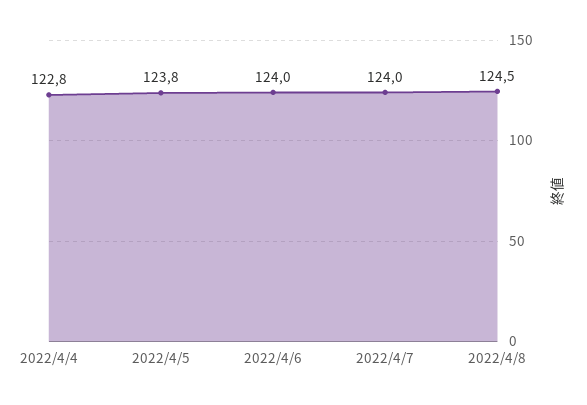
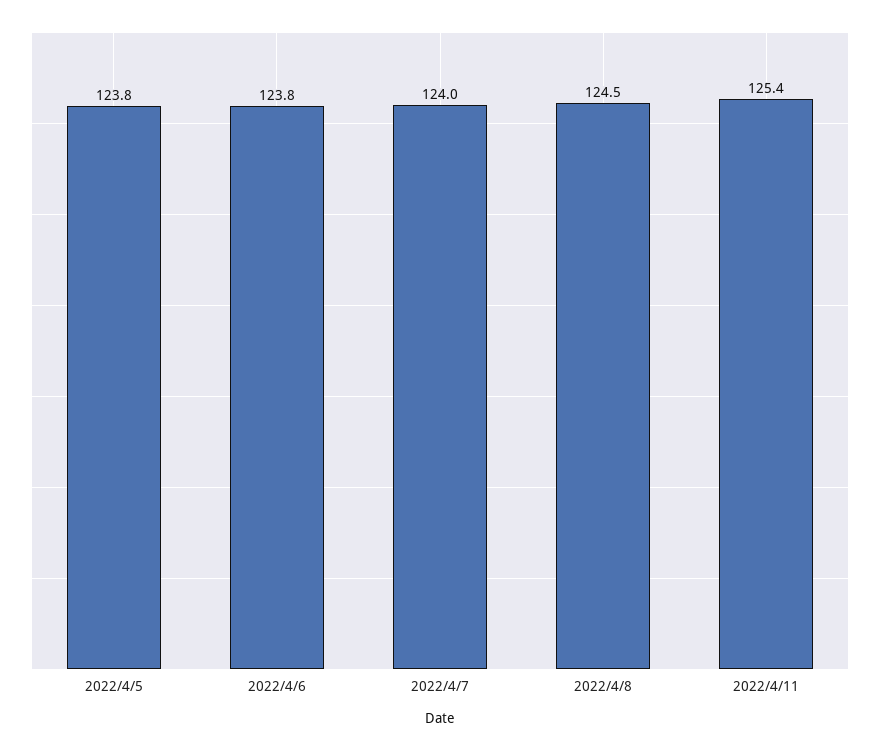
2022/4/4: 122.8 -> none
2022/4/6: 124 -> 123.8
2022/4/11: none -> 125.4

